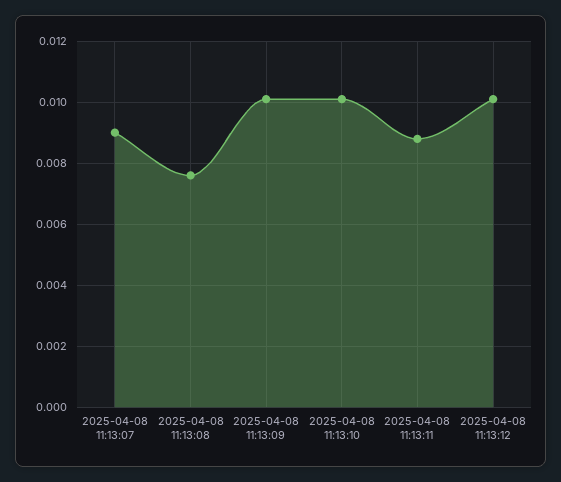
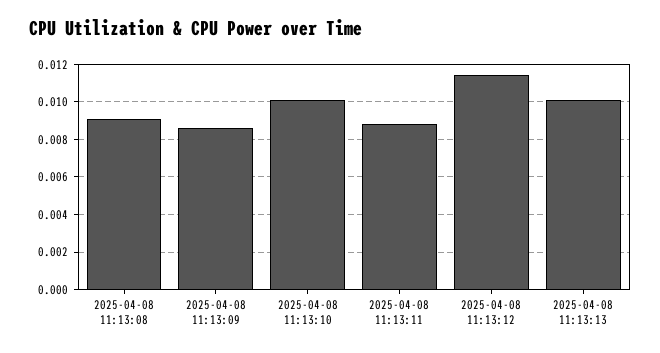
2025-04-08 11:13:07: 0.009 -> none
2025-04-08 11:13:08: 0.0075 -> 0.009
2025-04-08 11:13:09: 0.01 -> 0.0085
2025-04-08 11:13:12: 0.01 -> 0.0115
2025-04-08 11:13:13: none -> 0.01

